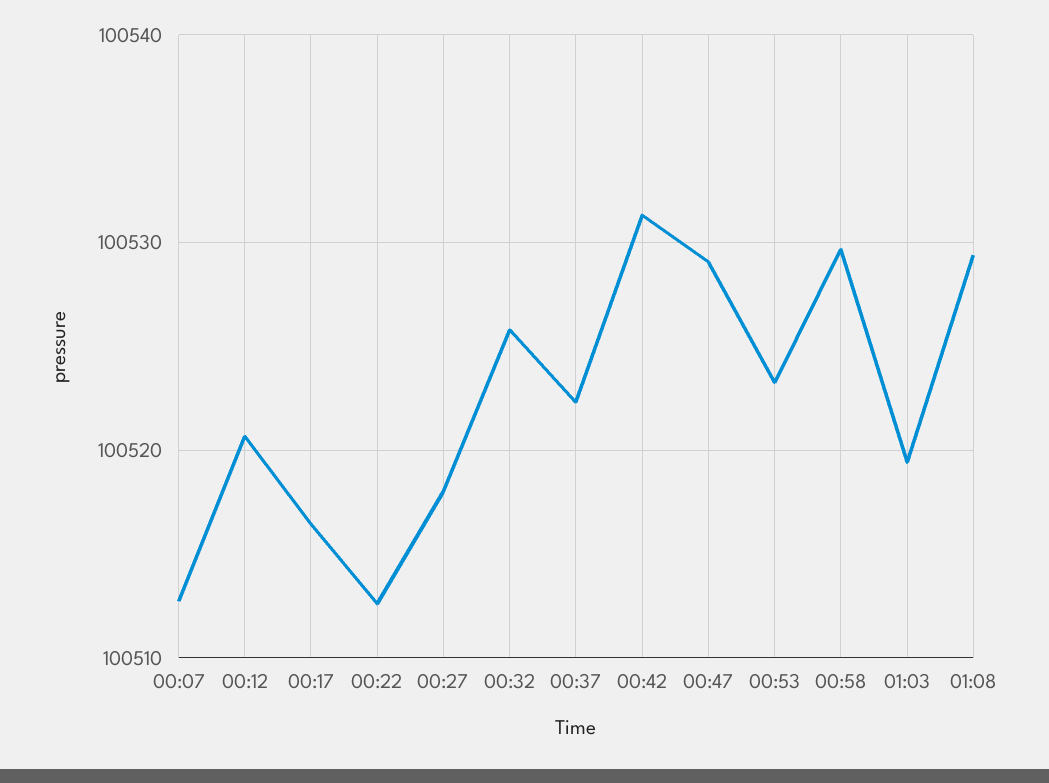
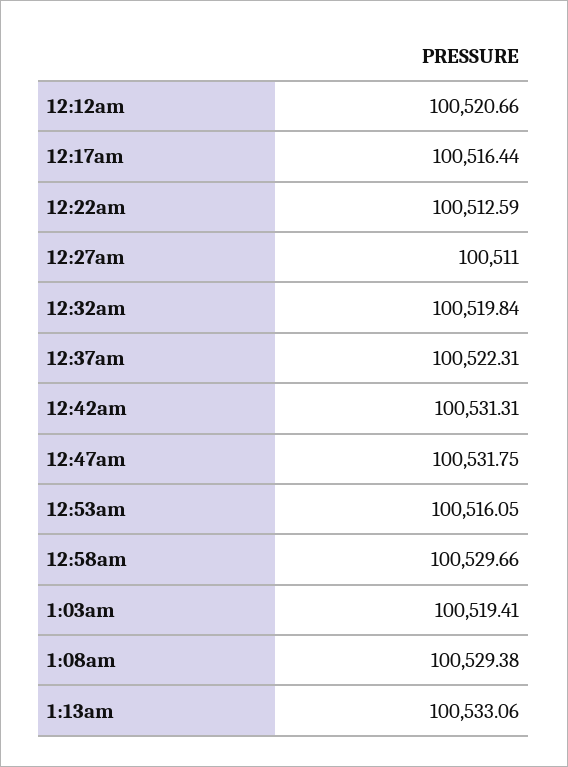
00:07: 100513 -> none
00:27: 100518 -> 100511
00:32: 100526 -> 100519.84
00:47: 100529 -> 100531.75
00:53: 100523 -> 100516.05
1:13am: none -> 100533.06

